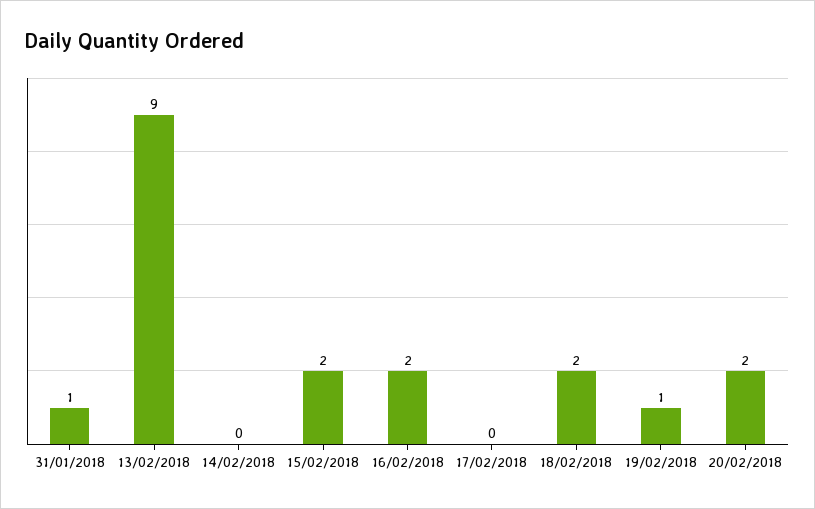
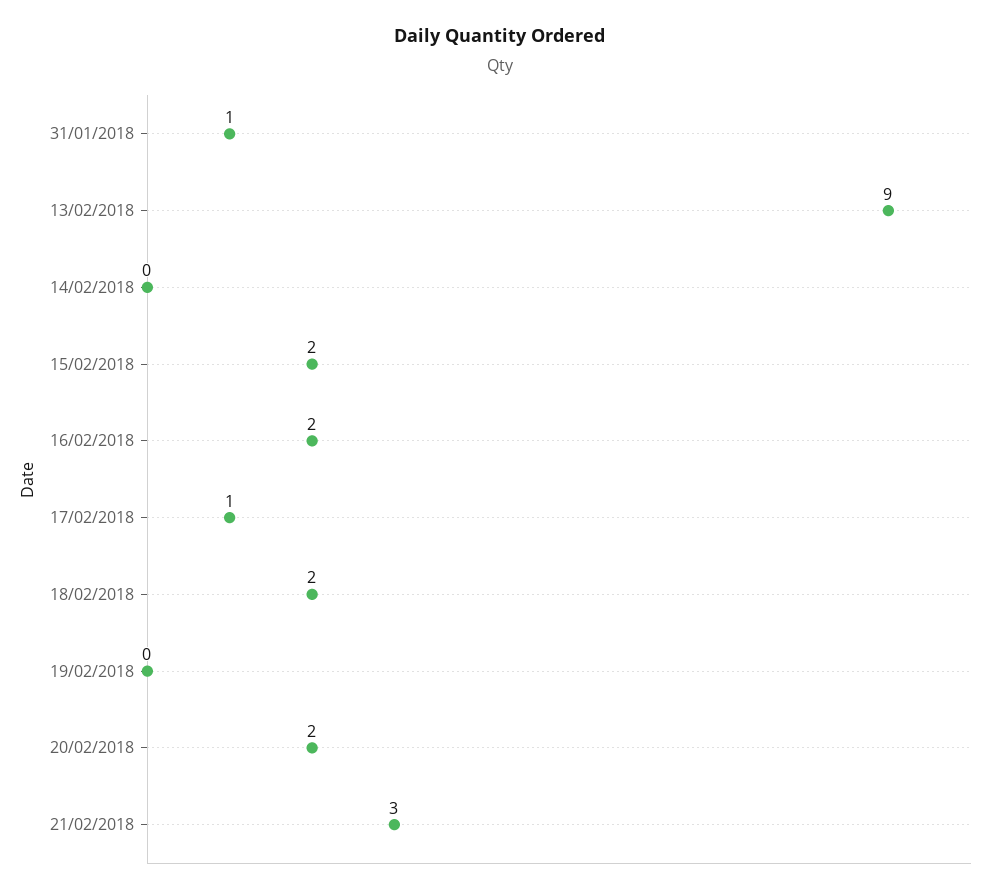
17/02/2018: 0 -> 1
19/02/2018: 1 -> 0
21/02/2018: none -> 3

